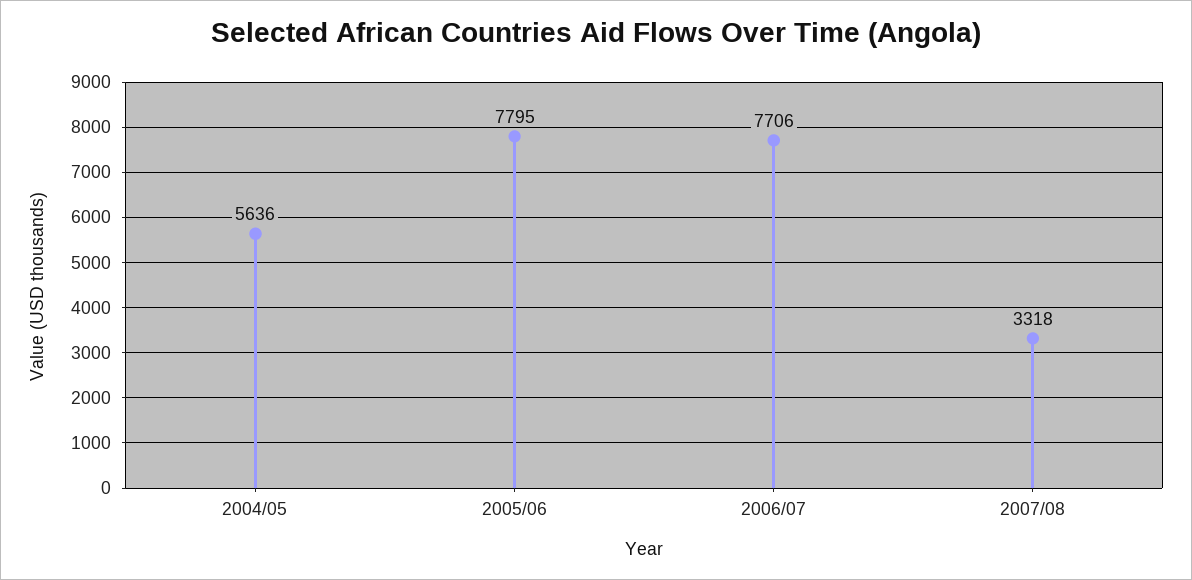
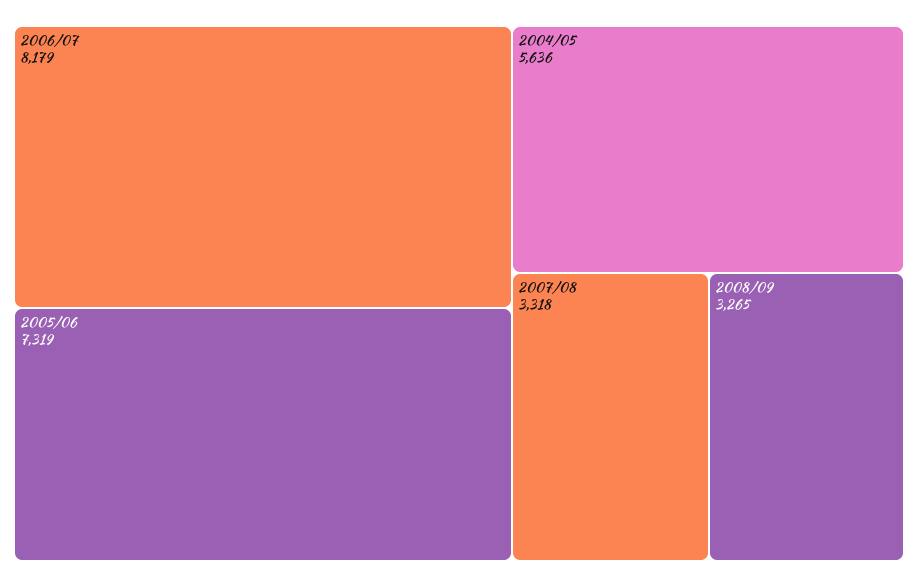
2005/06: 7795 -> 7319
2006/07: 7706 -> 8179
2008/09: none -> 3265

